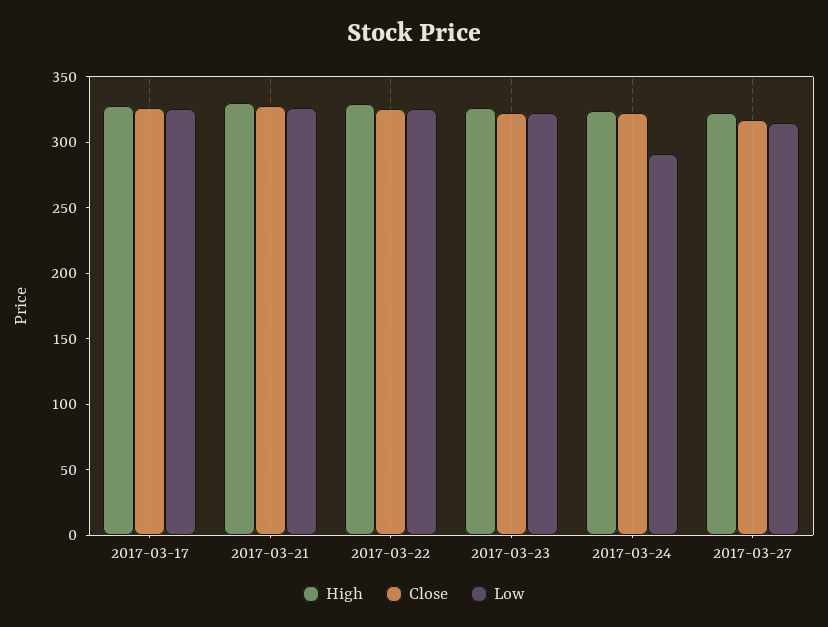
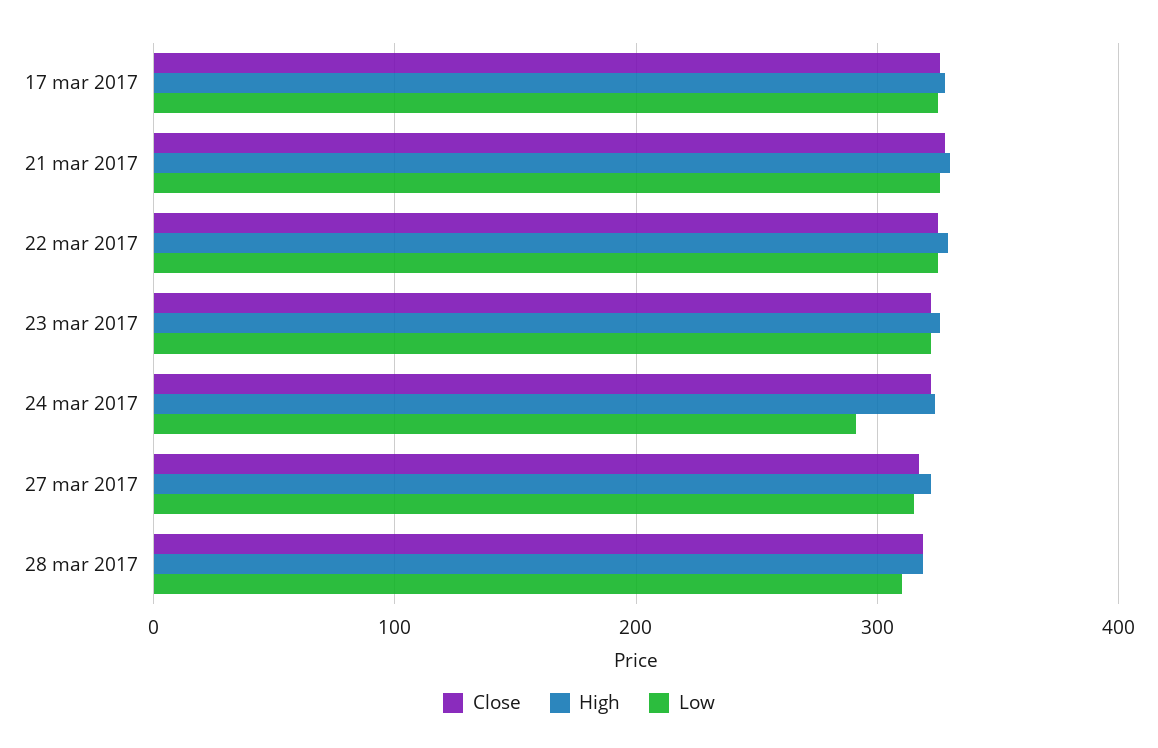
Close, 28 mar 2017: none -> 320
High, 28 mar 2017: none -> 320
Low, 28 mar 2017: none -> 310

